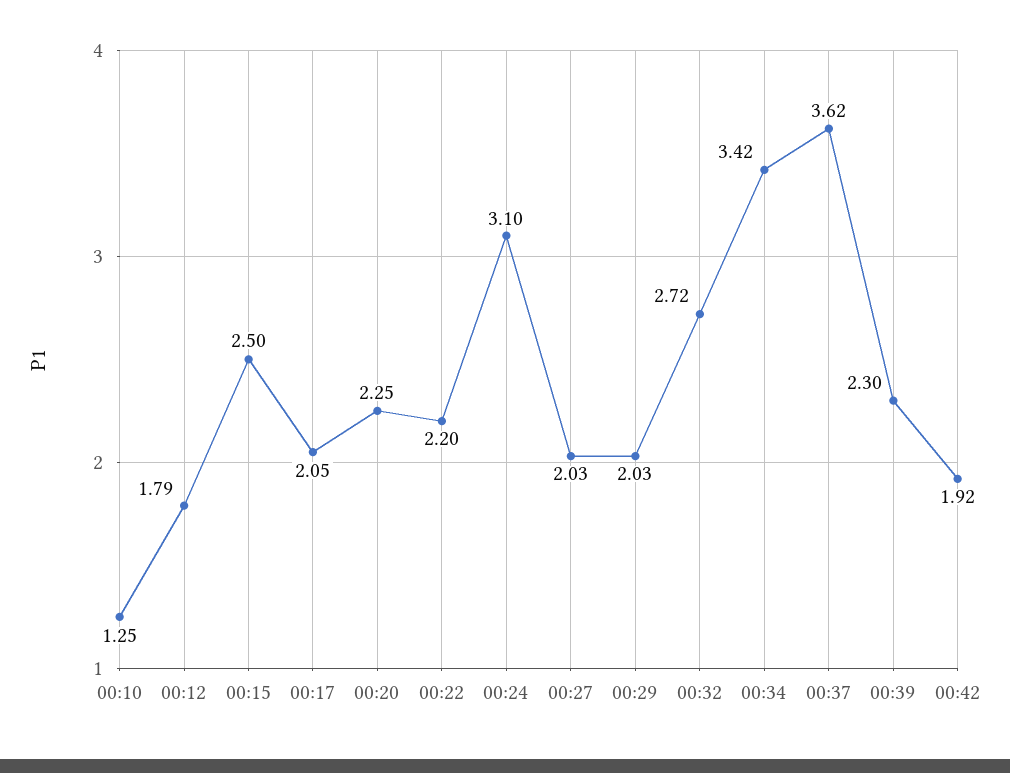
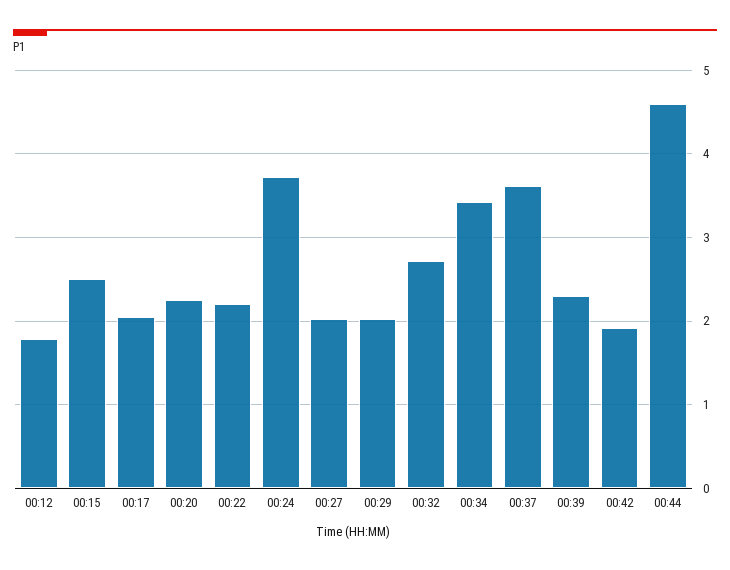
00:10: 1.25 -> none
00:24: 3.1 -> 3.7
00:44: none -> 4.6

